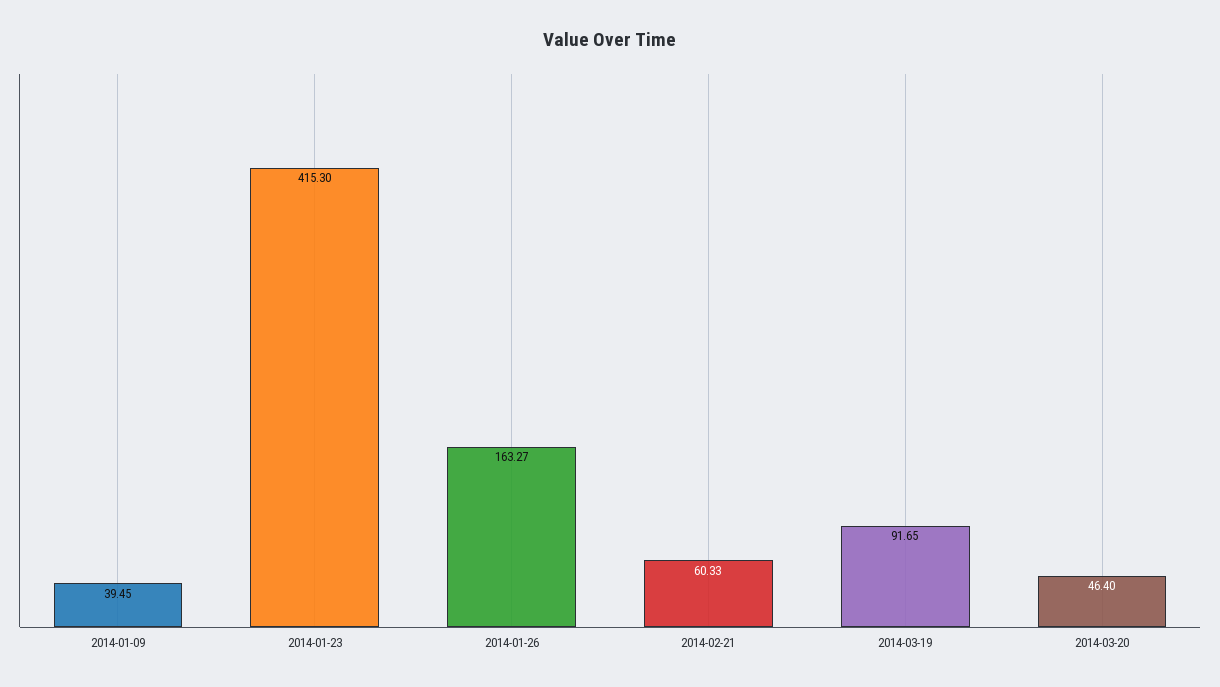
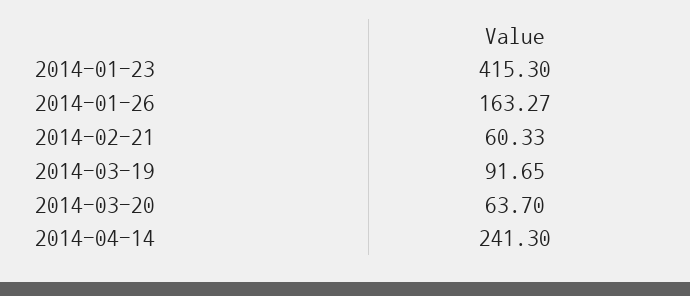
2014-01-09: 39.45 -> none
2014-03-20: 46.4 -> 63.7
2014-04-14: none -> 241.3

